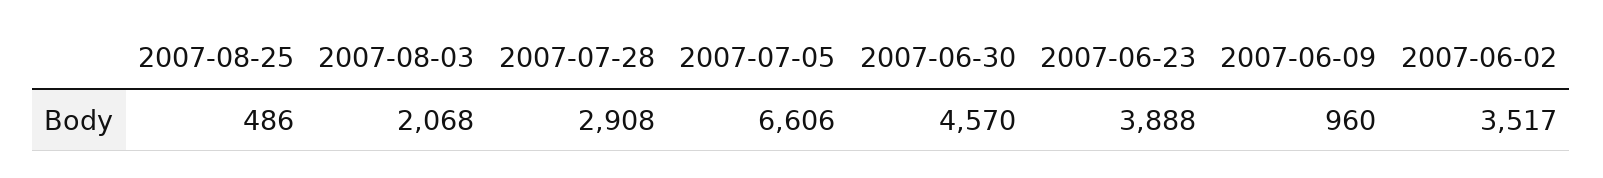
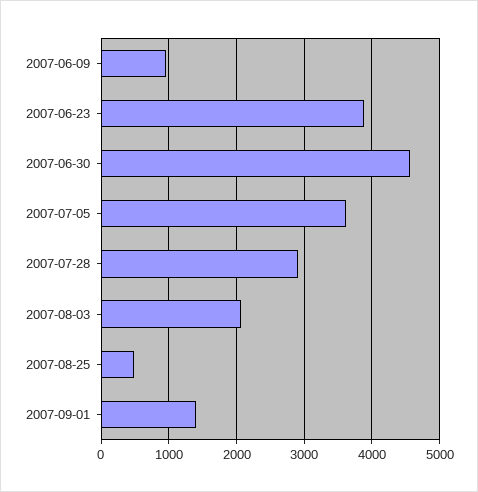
2007-07-05: 6606 -> 3600
2007-06-02: 3517 -> none
2007-09-01: none -> 1400

